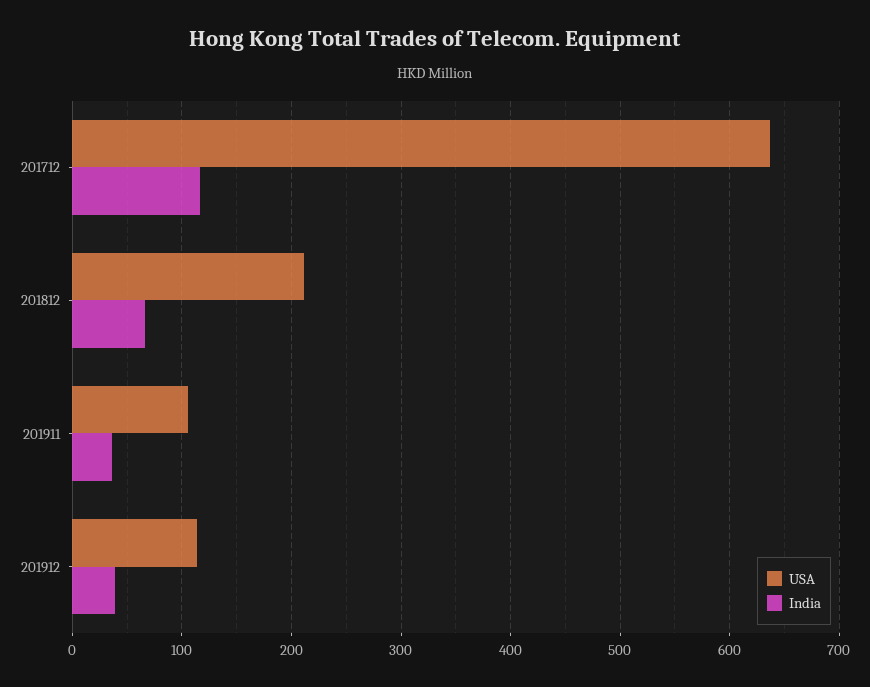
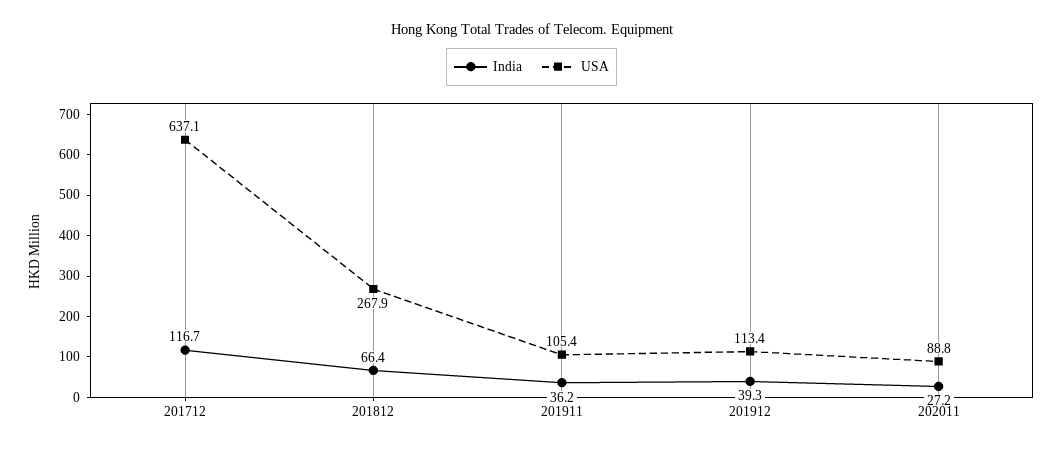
USA, 201812: 210 -> 267.9
India, 202011: none -> 27.2
USA, 202011: none -> 88.8

